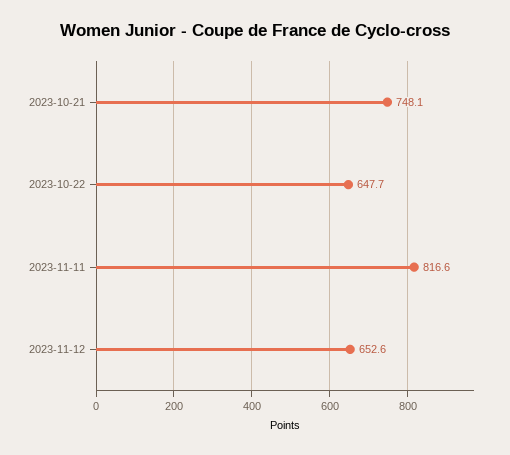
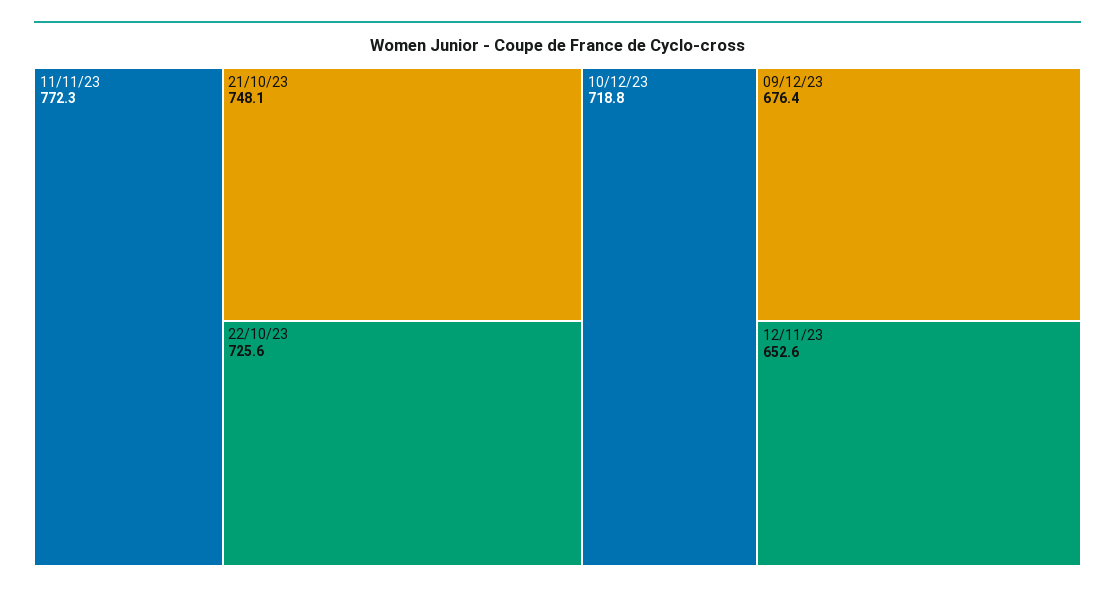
2023-10-22: 647.7 -> 725.6
2023-11-11: 816.6 -> 772.3
10/12/23: none -> 718.8
09/12/23: none -> 676.4

